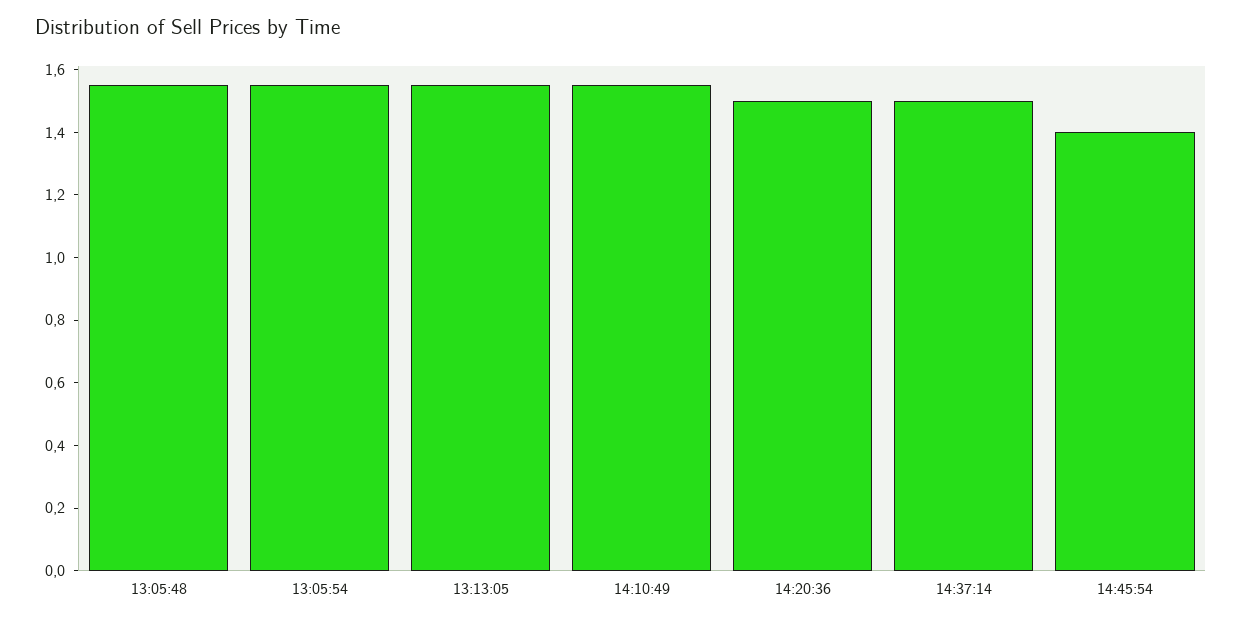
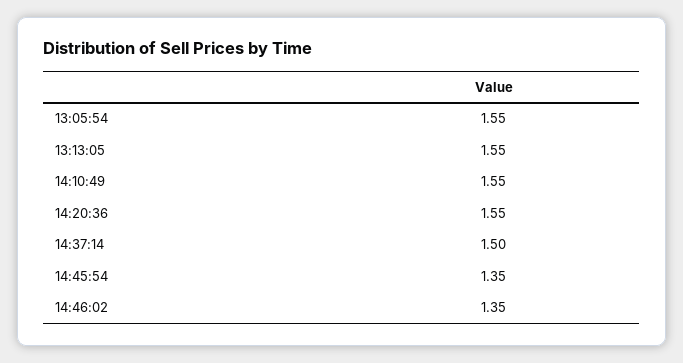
13:05:48: 1.55 -> none
14:20:36: 1.5 -> 1.55
14:45:54: 1.4 -> 1.35
14:46:02: none -> 1.35

